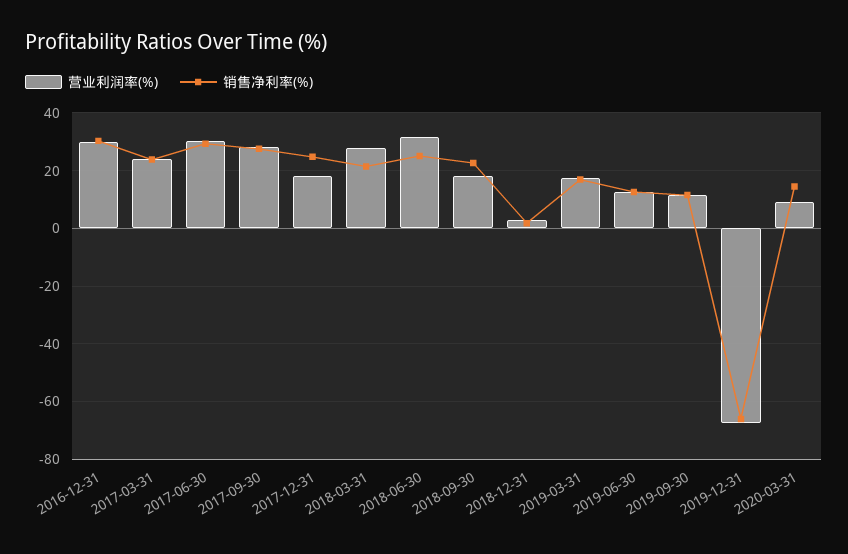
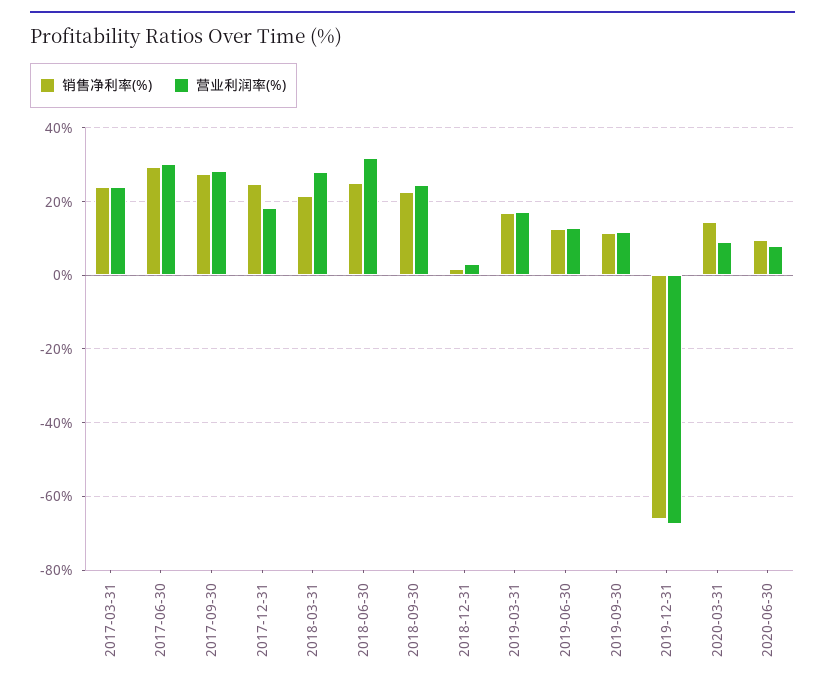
营业利润率(%), 2016-12-31: 30 -> none
销售净利率(%), 2016-12-31: 30 -> none
营业利润率(%), 2018-09-30: 17.5 -> 24
销售净利率(%), 2020-06-30: none -> 10
营业利润率(%), 2020-06-30: none -> 8

